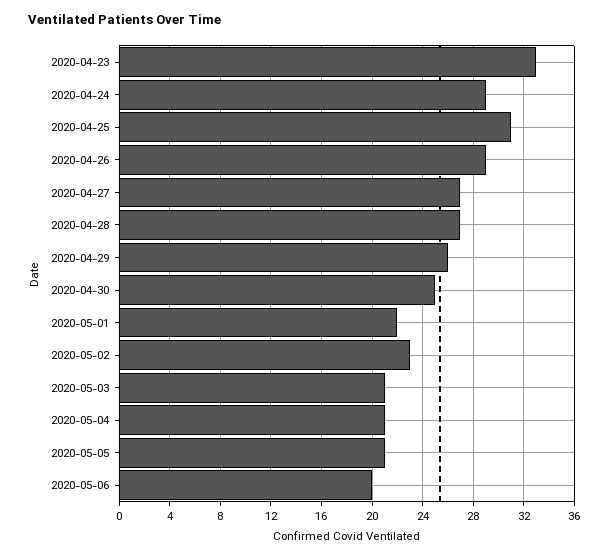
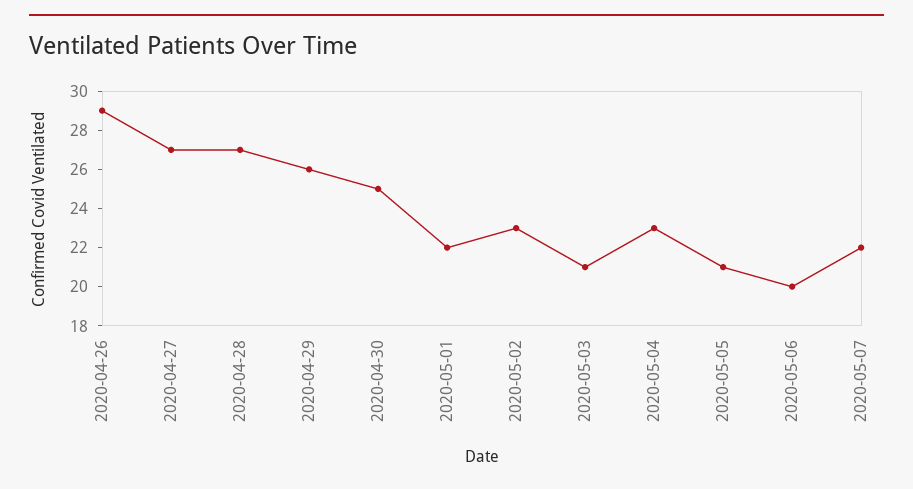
2020-04-23: 33 -> none
2020-04-24: 29 -> none
2020-04-25: 31 -> none
2020-05-04: 21 -> 23
2020-05-07: none -> 22

